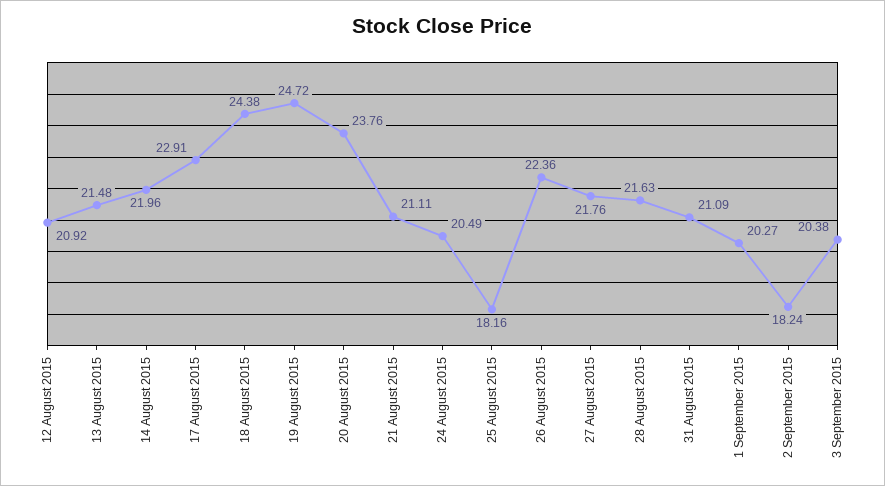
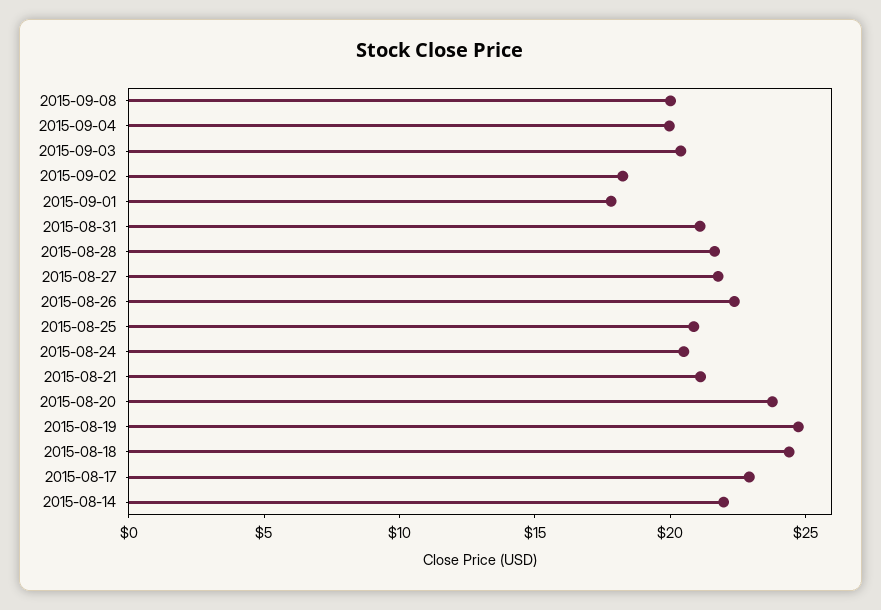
12 August 2015: 20.92 -> none
13 August 2015: 21.48 -> none
25 August 2015: 18.16 -> 21
1 September 2015: 20.27 -> 18
2015-09-08: none -> 20
2015-09-04: none -> 20

